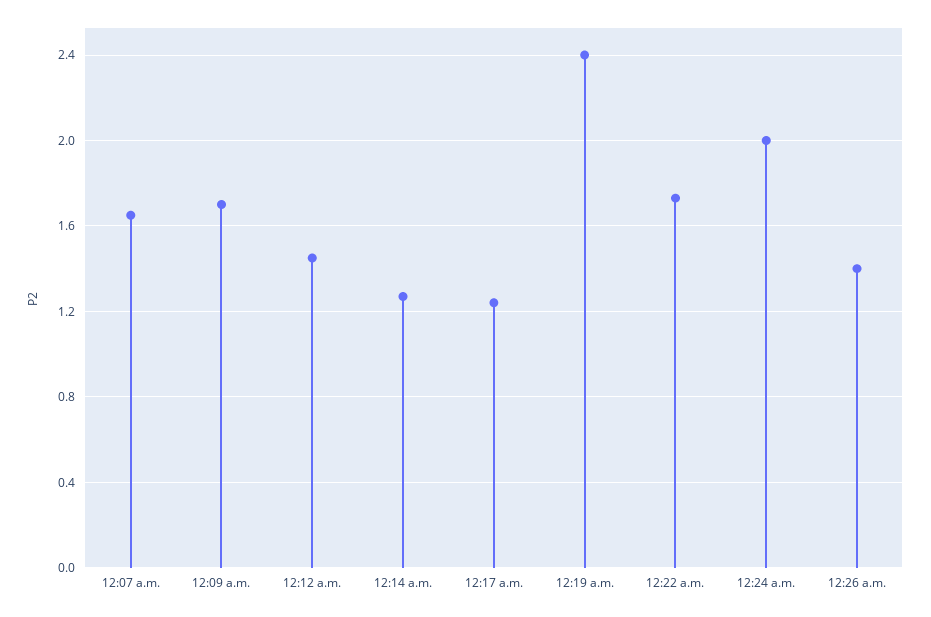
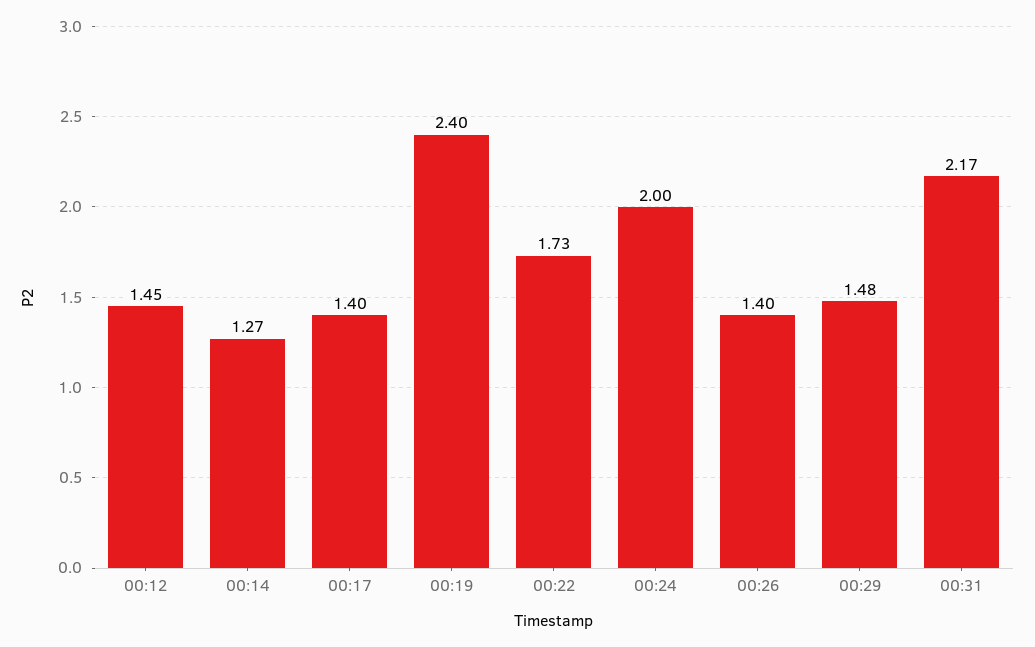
12:07 a.m.: 1.65 -> none
12:09 a.m.: 1.7 -> none
12:17 a.m.: 1.25 -> 1.4
00:29: none -> 1.48
00:31: none -> 2.17

